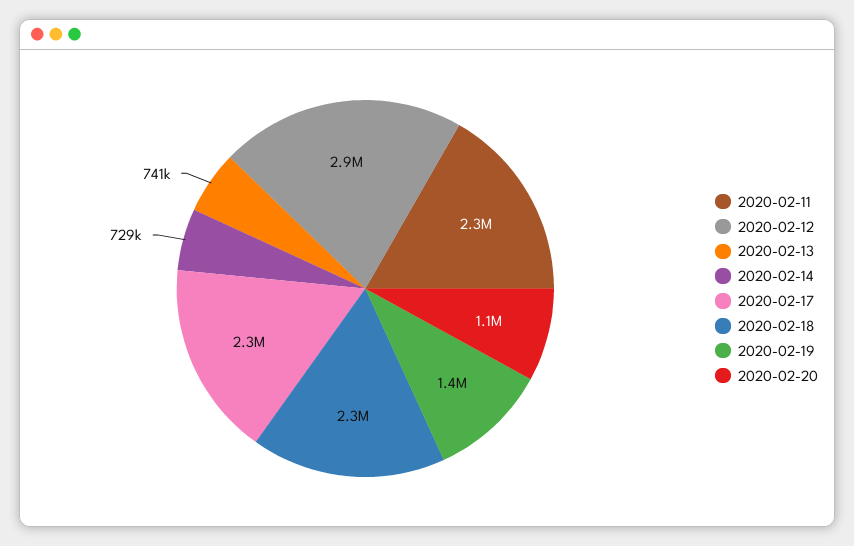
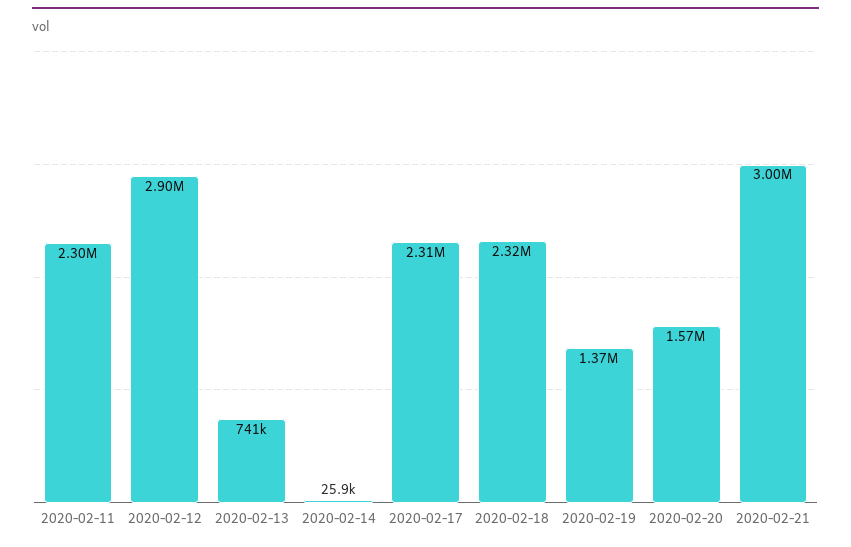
2020-02-14: 729000 -> 25900
2020-02-20: 1100000 -> 1570000
2020-02-21: none -> 3000000

